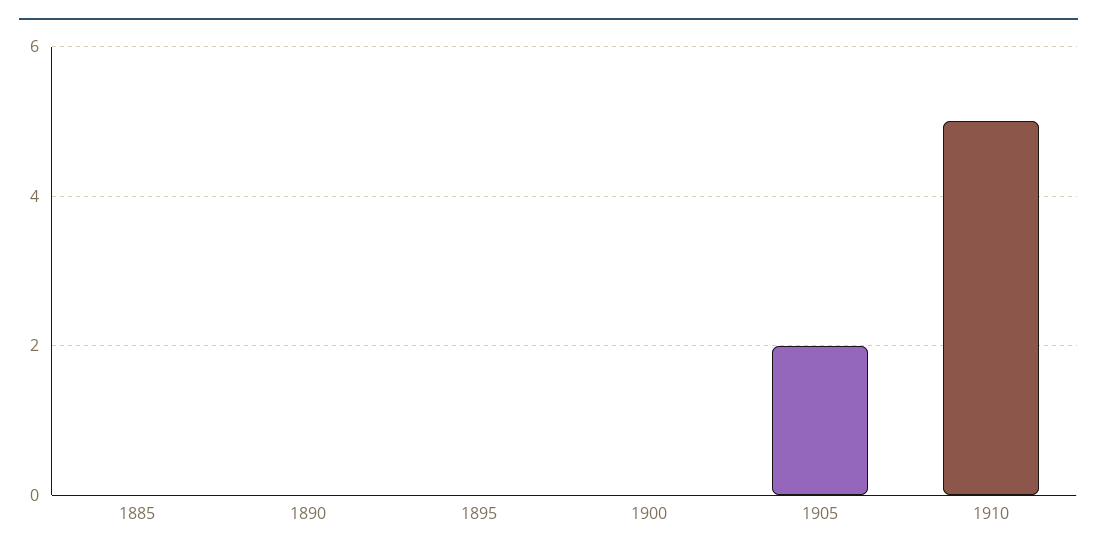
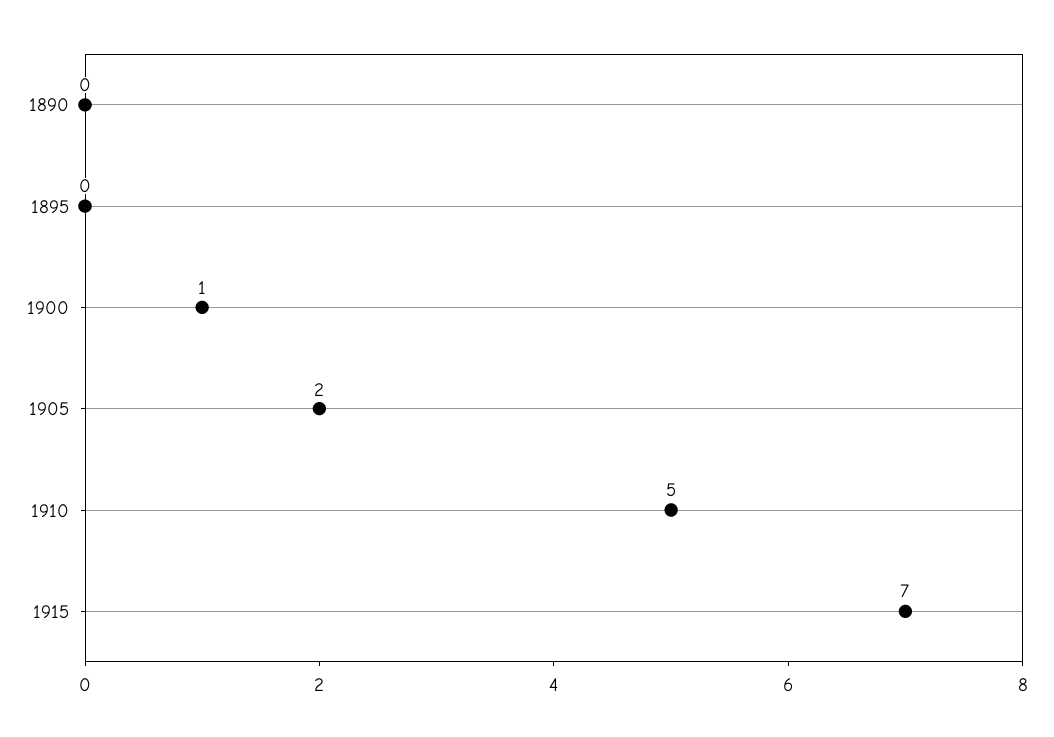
1885: 0 -> none
1900: 0 -> 1
1915: none -> 7

